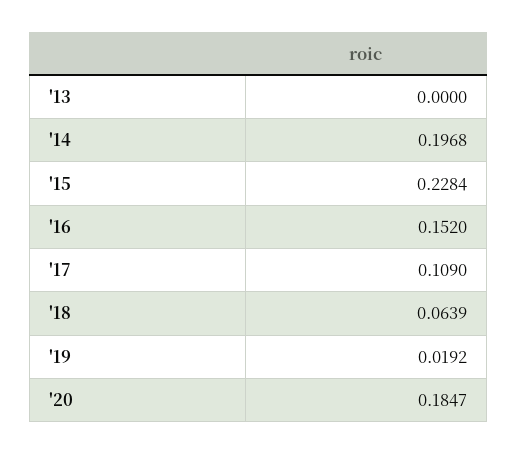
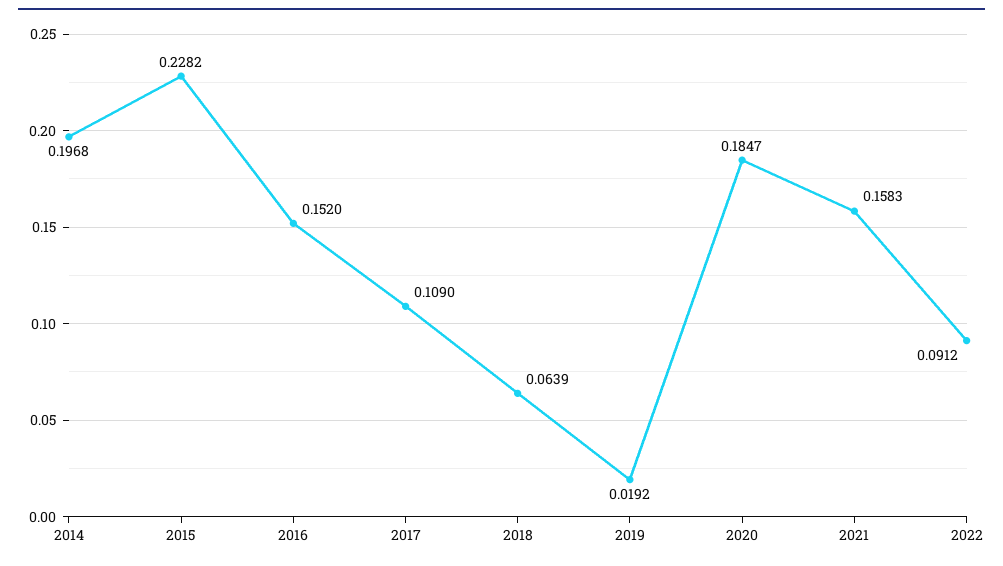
'13: 0 -> none
'15: 0.2284 -> 0.2282
2021: none -> 0.1583
2022: none -> 0.0912

